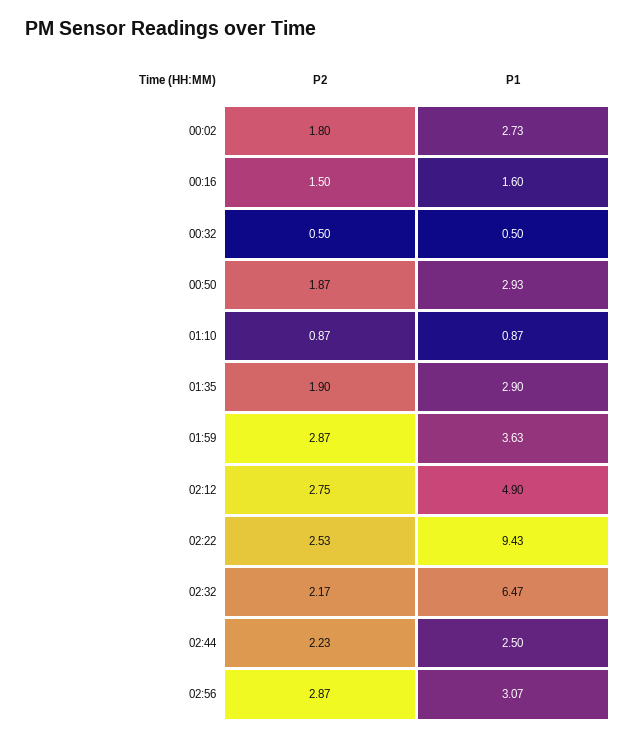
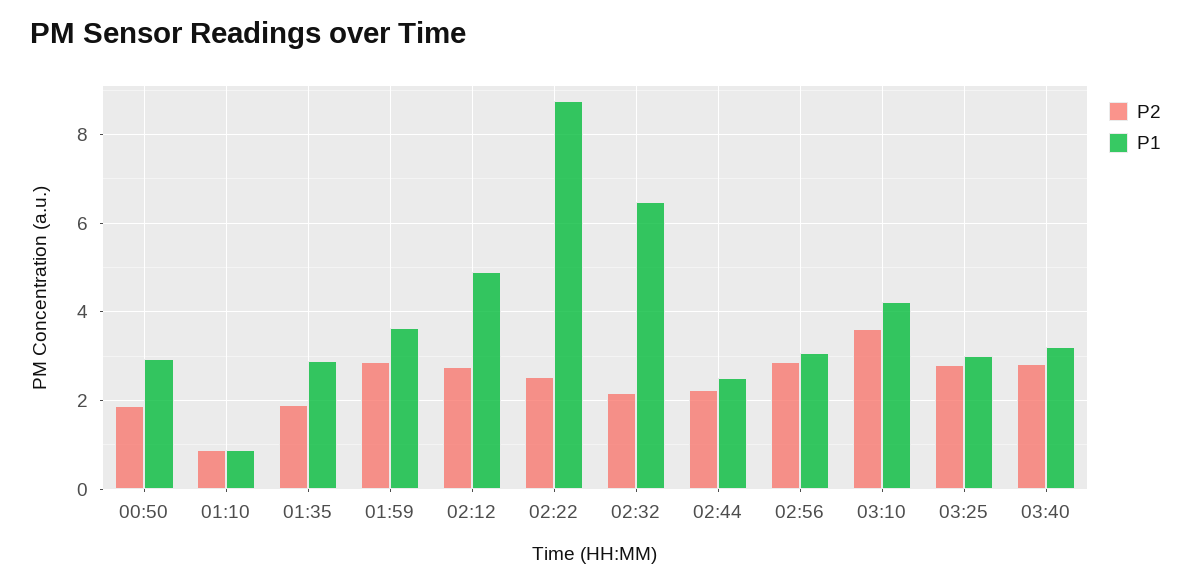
P2, 00:02: 1.8 -> none
P1, 00:02: 2.73 -> none
P2, 00:16: 1.5 -> none
P1, 00:16: 1.6 -> none
P2, 00:32: 0.5 -> none
P1, 00:32: 0.5 -> none
P1, 02:22: 9.43 -> 8.8
P2, 03:10: none -> 3.6
P1, 03:10: none -> 4.2
P2, 03:25: none -> 2.8
P1, 03:25: none -> 3
P2, 03:40: none -> 2.8
P1, 03:40: none -> 3.2

